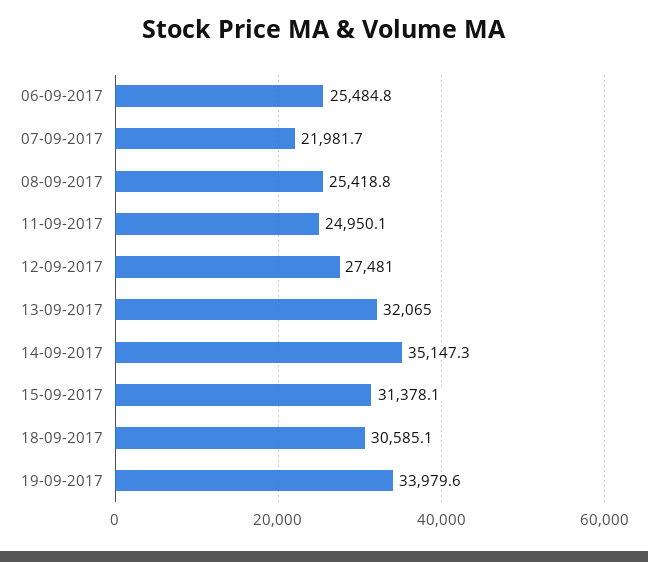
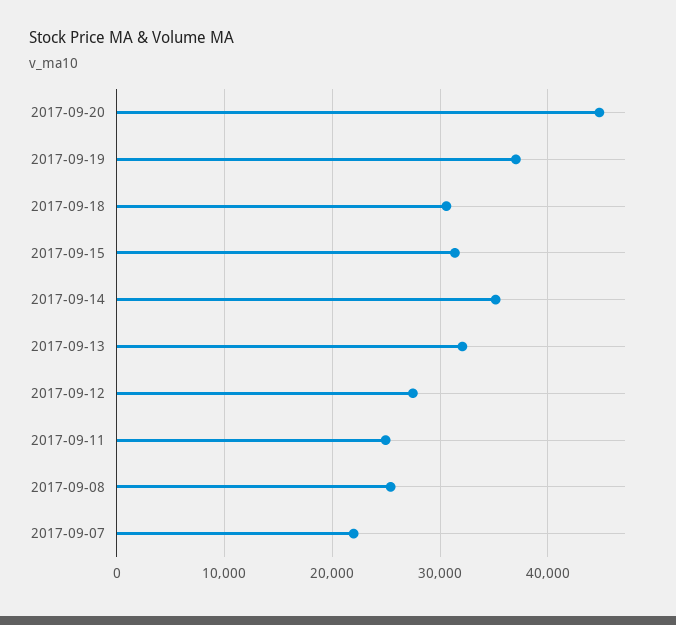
06-09-2017: 25484.8 -> none
19-09-2017: 33979.6 -> 37000
2017-09-20: none -> 45000

